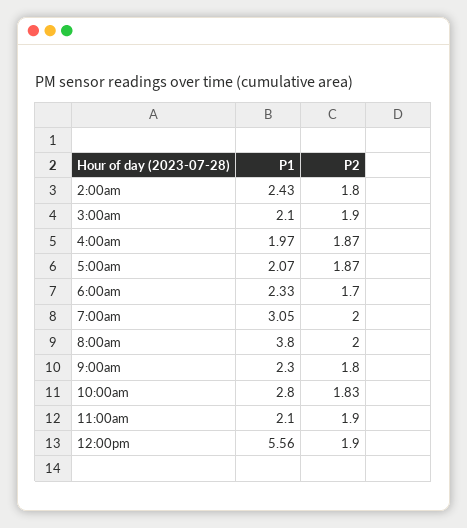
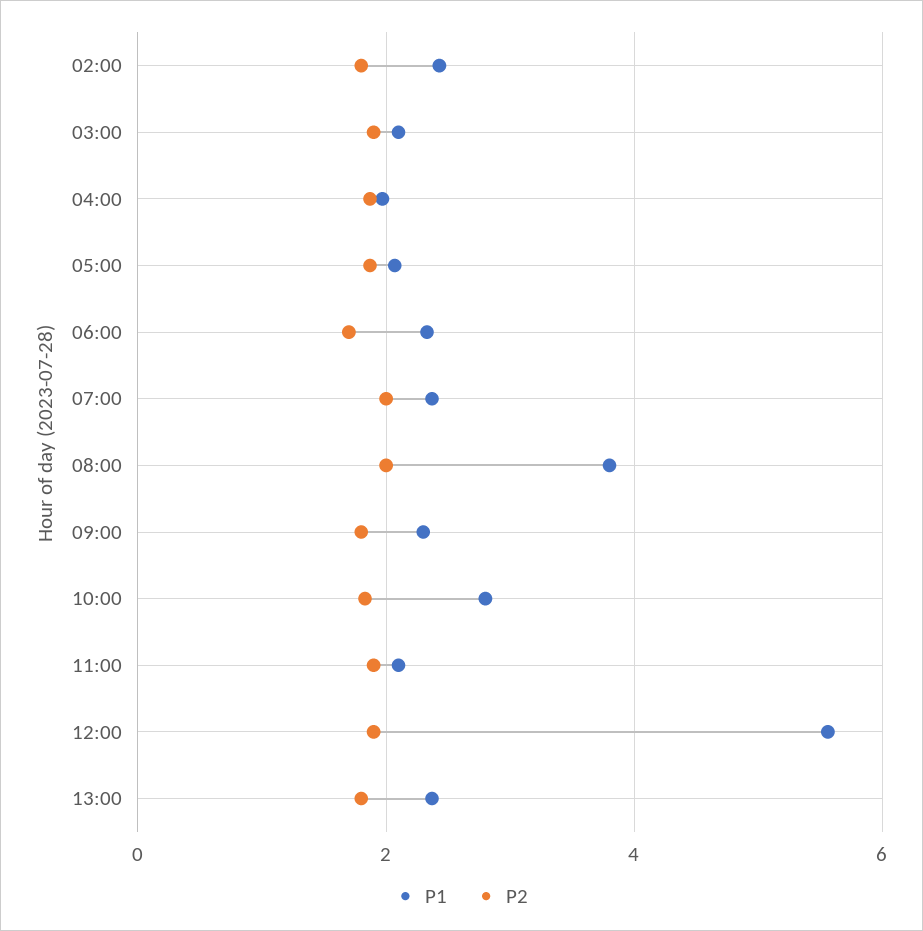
P1, 7:00am: 3.05 -> 2.4
P1, 13:00: none -> 2.4
P2, 13:00: none -> 1.8

